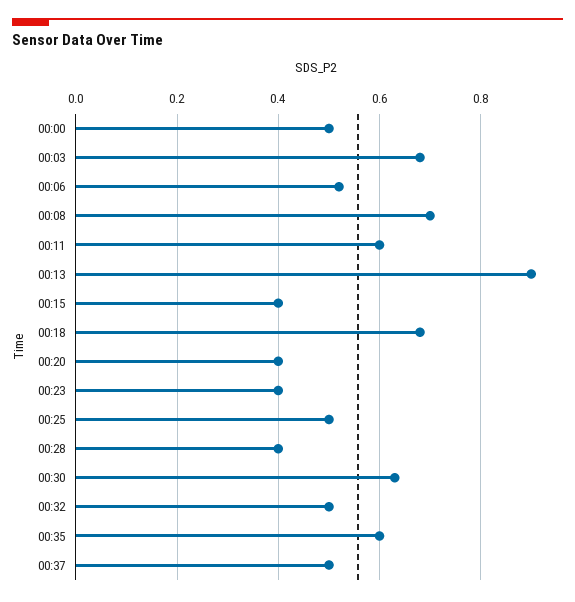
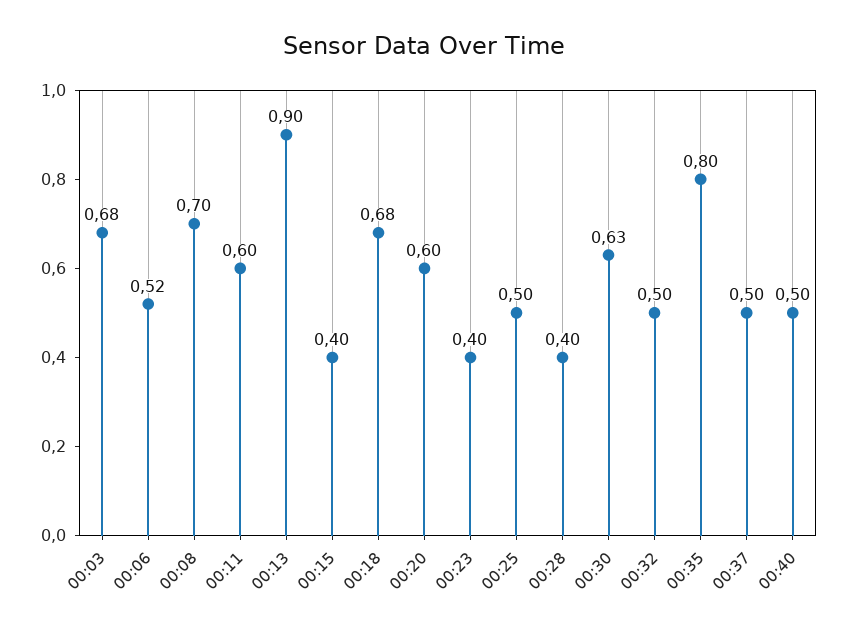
00:00: 0.5 -> none
00:20: 0.4 -> 0.6
00:35: 0.6 -> 0.8
00:40: none -> 0.5

